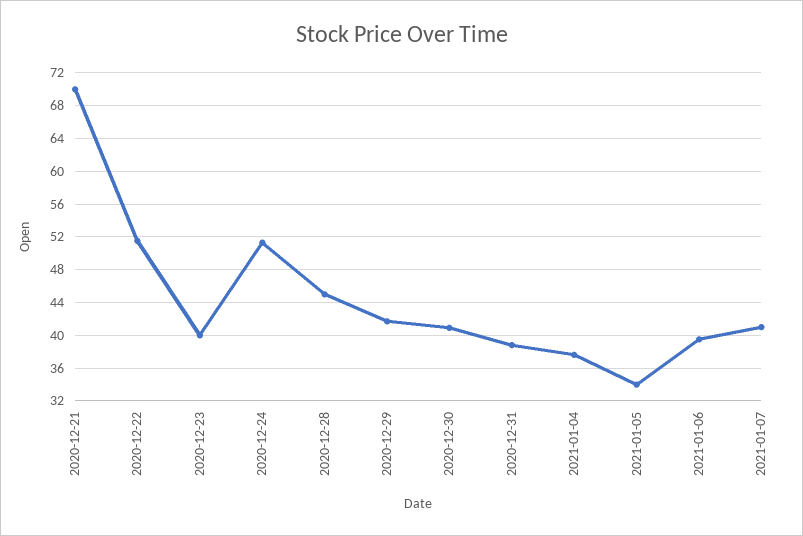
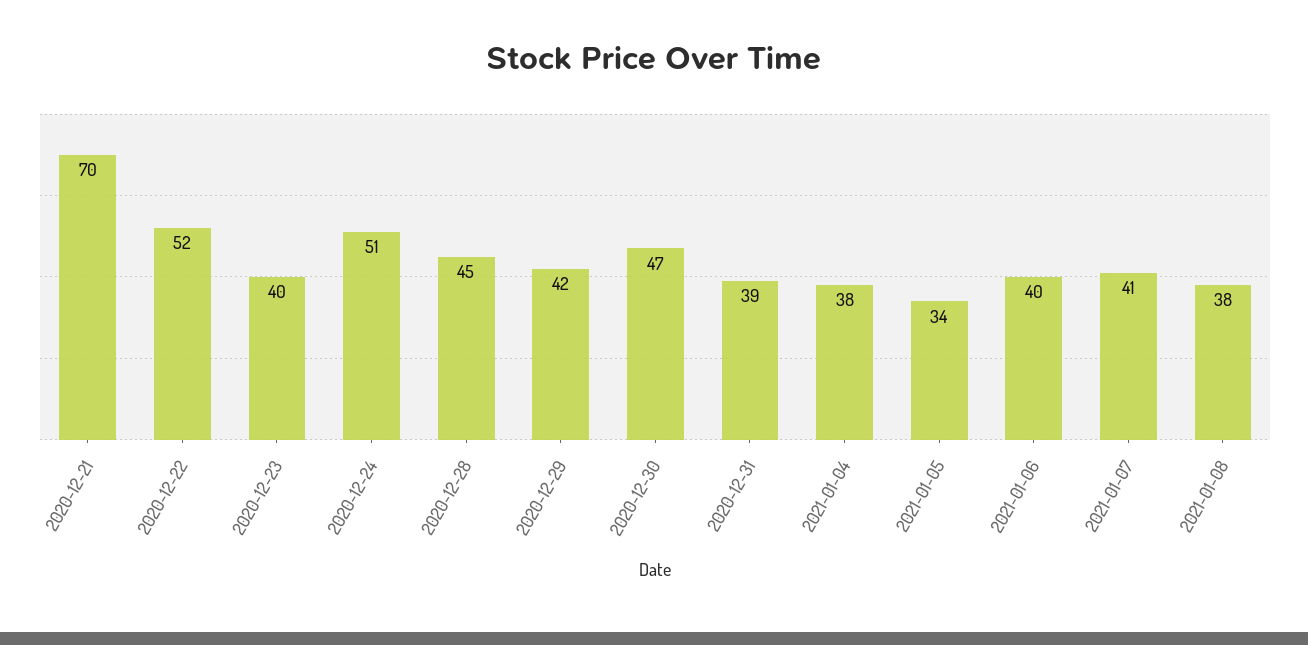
2020-12-30: 41 -> 47
2021-01-08: none -> 38

